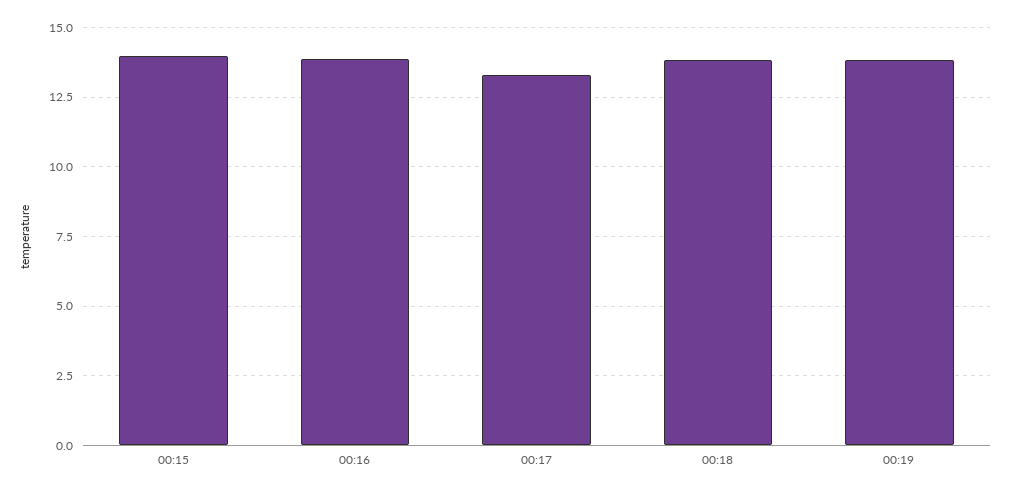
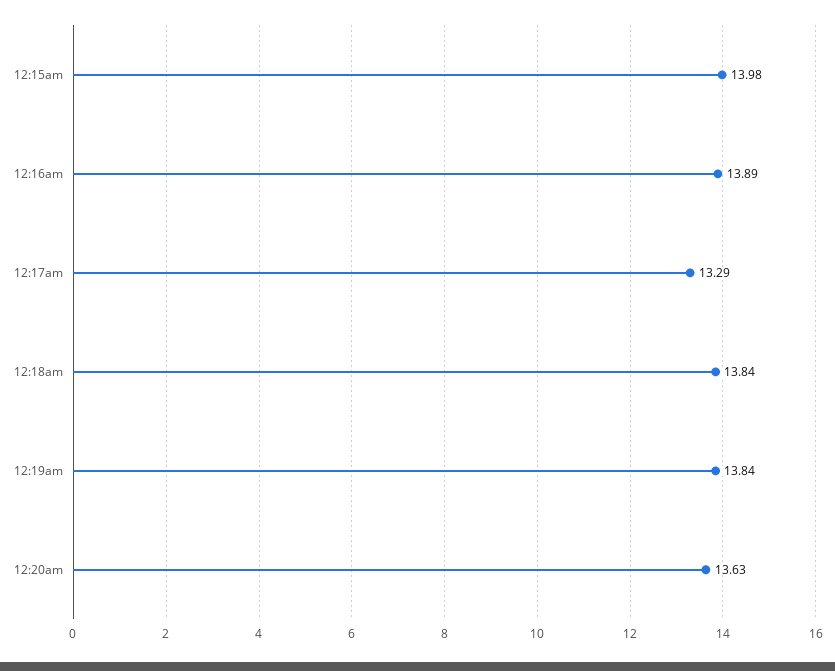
12:20am: none -> 13.63

